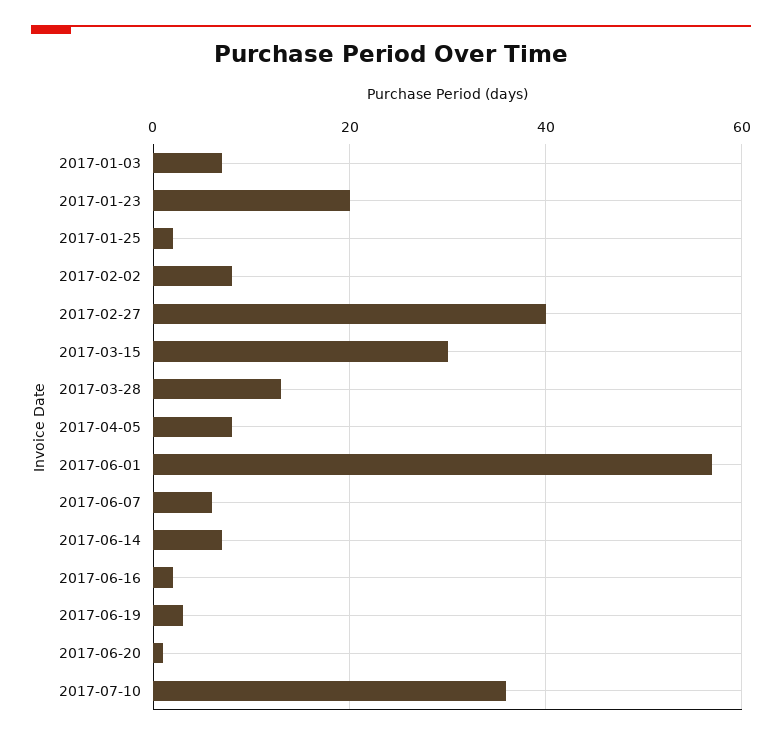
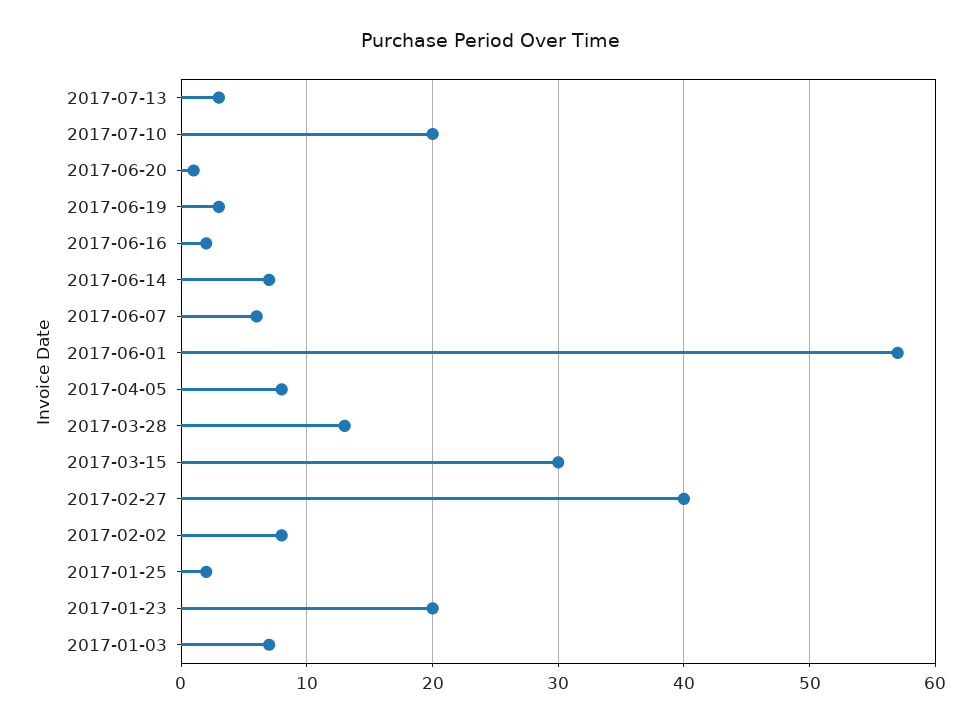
2017-07-10: 35 -> 20
2017-07-13: none -> 3

